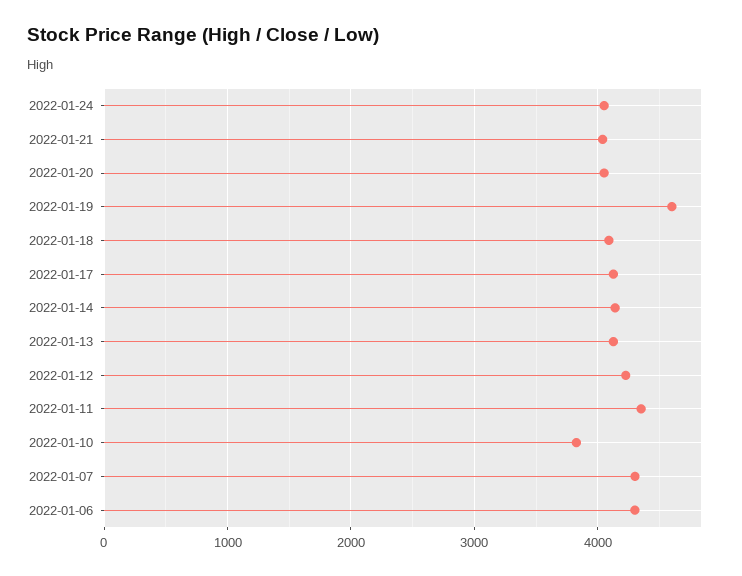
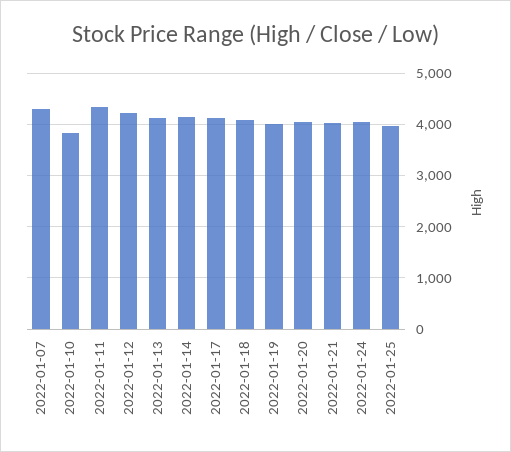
2022-01-19: 4600 -> 4000
2022-01-06: 4300 -> none
2022-01-25: none -> 4000

